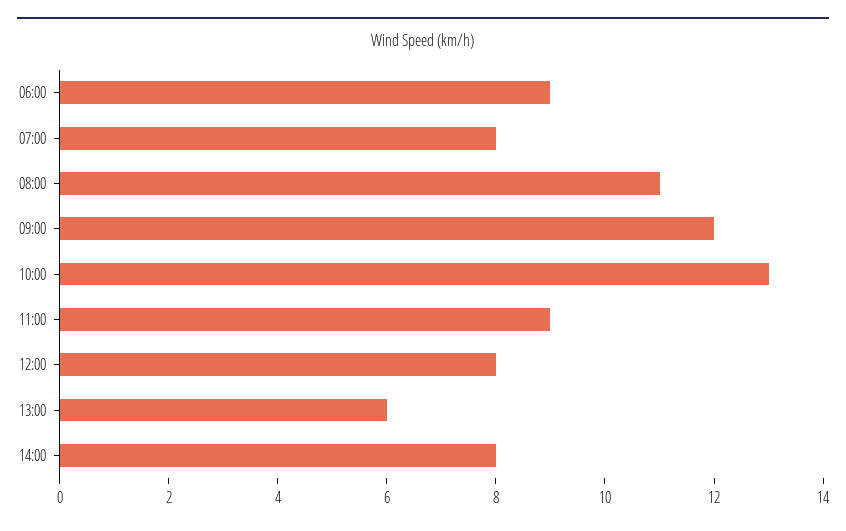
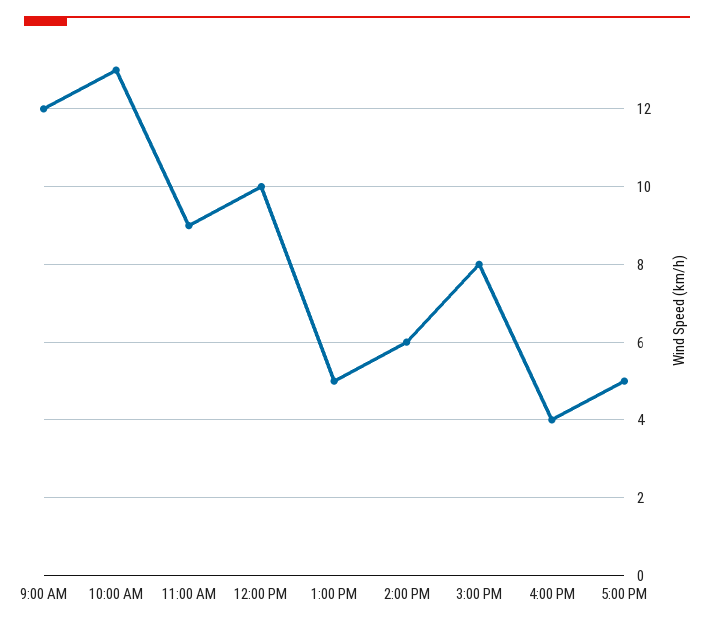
06:00: 9 -> none
07:00: 8 -> none
08:00: 11 -> none
12:00: 8 -> 10
13:00: 6 -> 5
14:00: 8 -> 6
3:00 PM: none -> 8
4:00 PM: none -> 4
5:00 PM: none -> 5

